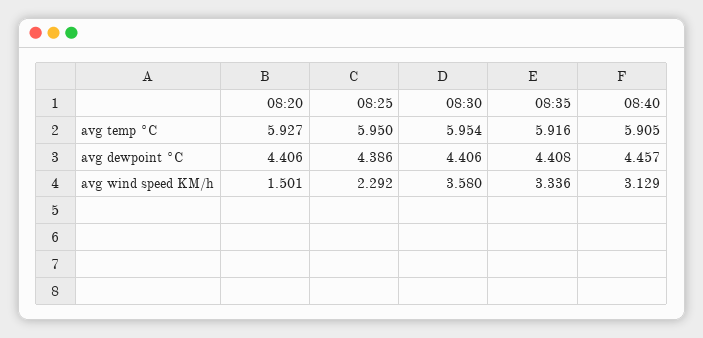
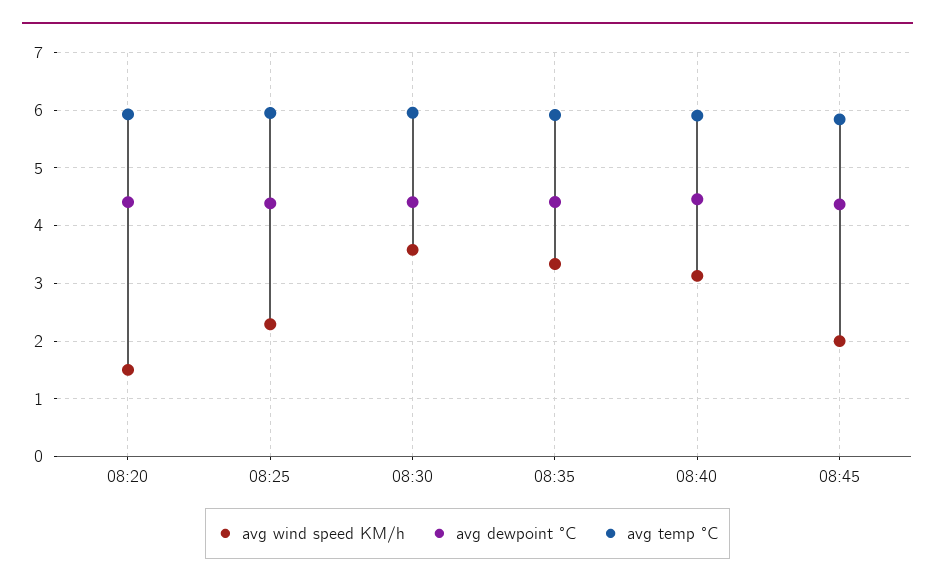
avg wind speed KM/h, 08:45: none -> 2
avg dewpoint °C, 08:45: none -> 4.4
avg temp °C, 08:45: none -> 5.8

